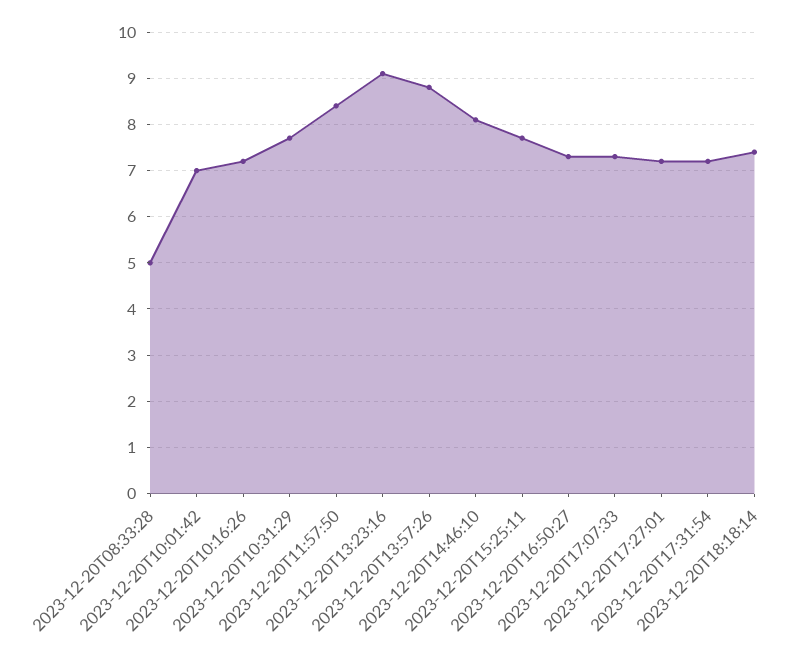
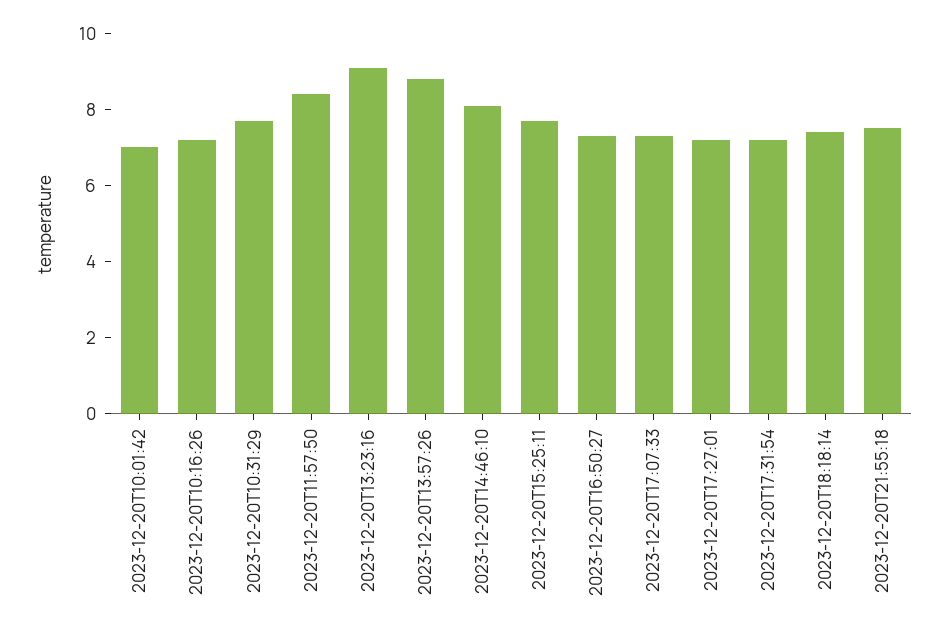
2023-12-20T08:33:28: 5 -> none
2023-12-20T21:55:18: none -> 7.5

